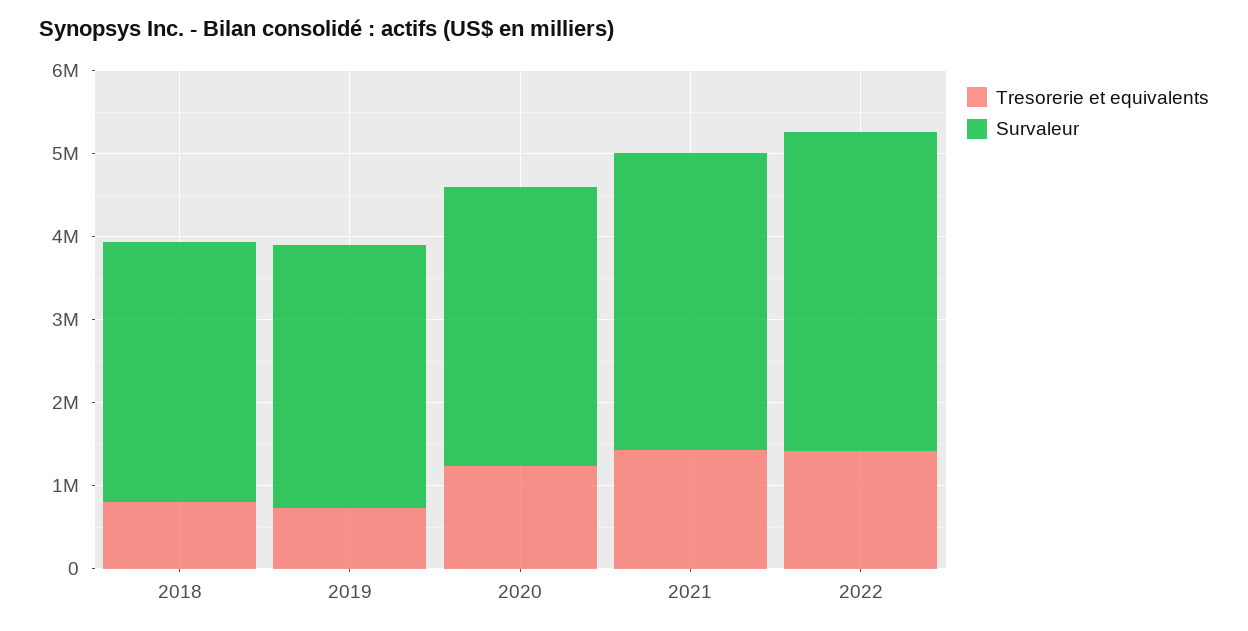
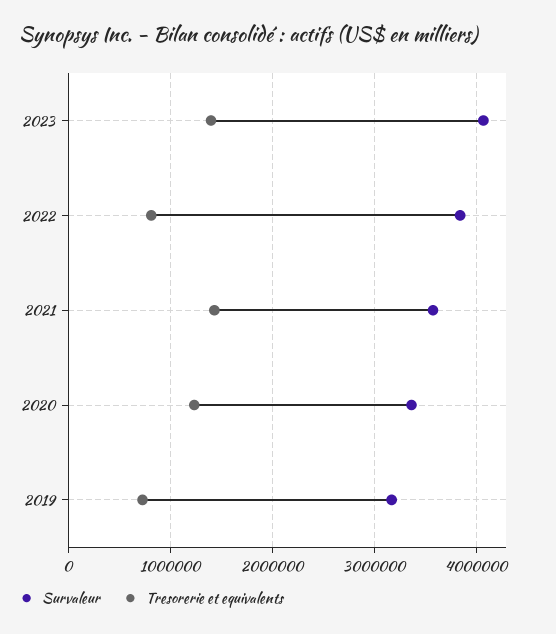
Tresorerie et equivalents, 2018: 800000 -> none
Survaleur, 2018: 3200000 -> none
Tresorerie et equivalents, 2022: 1400000 -> 800000
Survaleur, 2023: none -> 4100000
Tresorerie et equivalents, 2023: none -> 1400000

